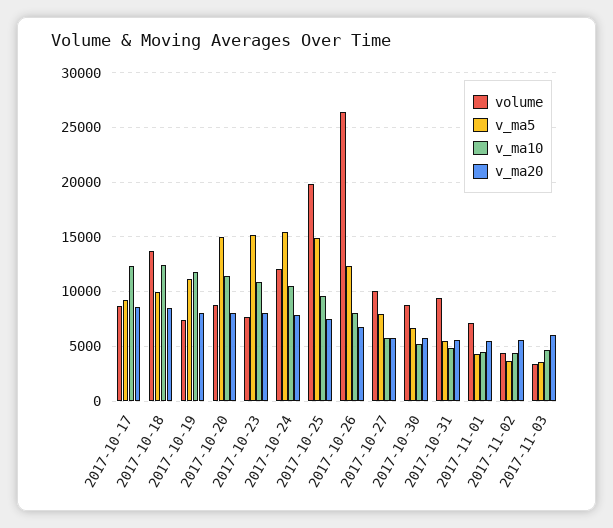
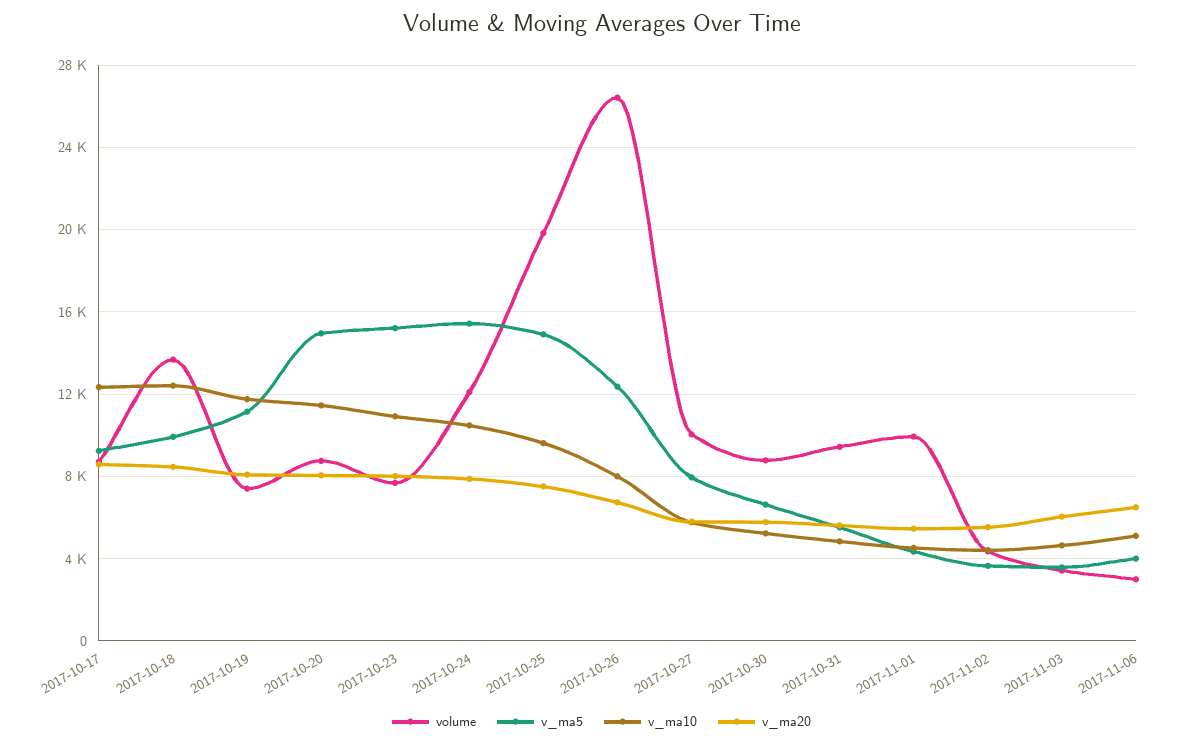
volume, 2017-11-01: 7000 -> 10000
volume, 2017-11-06: none -> 3000
v_ma5, 2017-11-06: none -> 4000
v_ma10, 2017-11-06: none -> 5000
v_ma20, 2017-11-06: none -> 6500

